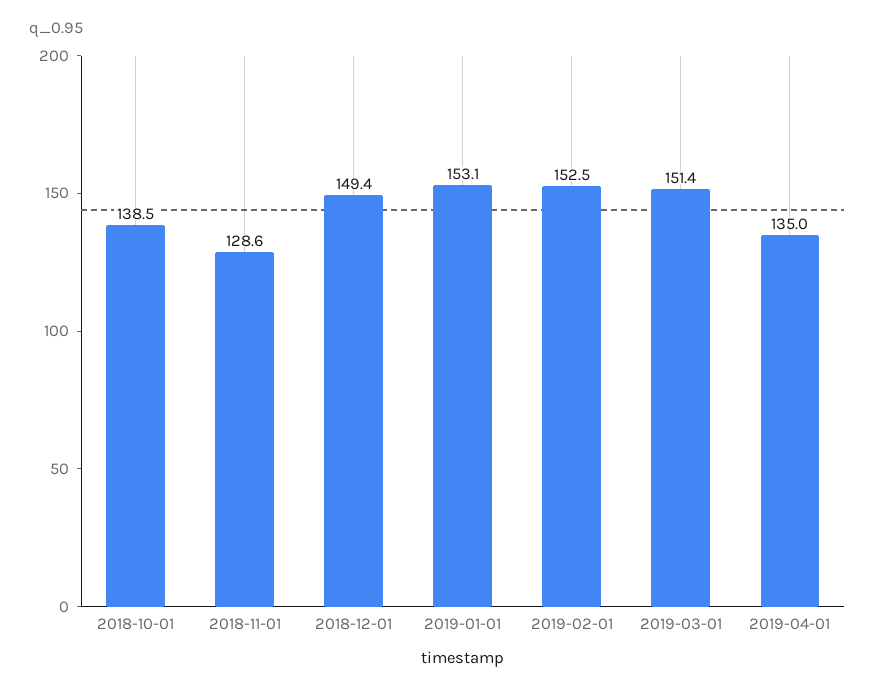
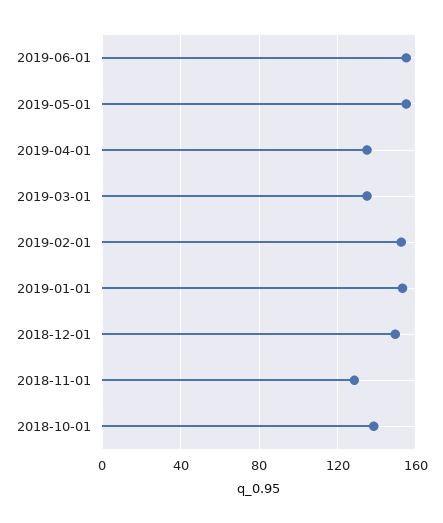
2019-03-01: 151.4 -> 135
2019-06-01: none -> 155
2019-05-01: none -> 155

